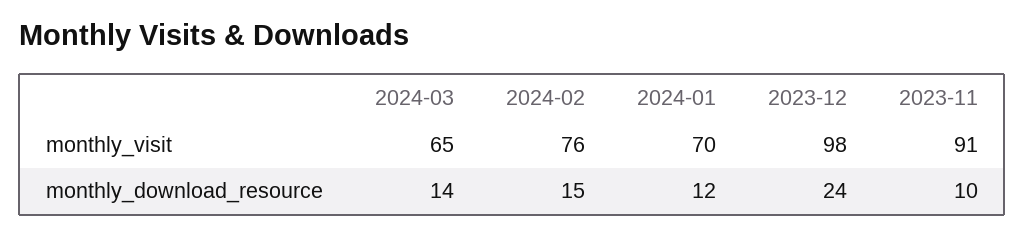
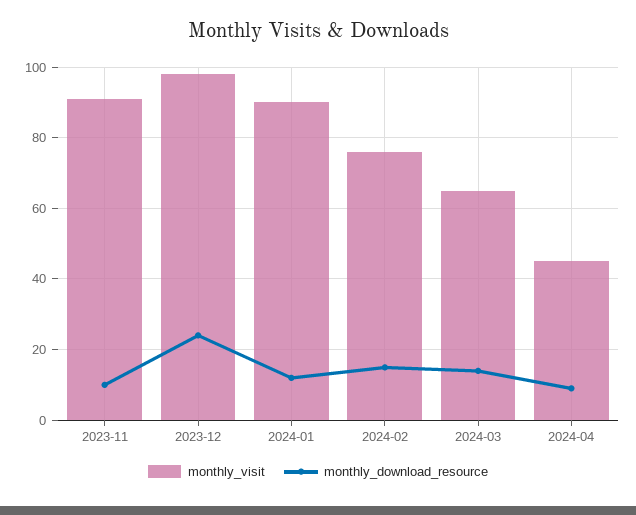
monthly_visit, 2024-01: 70 -> 90
monthly_visit, 2024-04: none -> 45
monthly_download_resource, 2024-04: none -> 10

